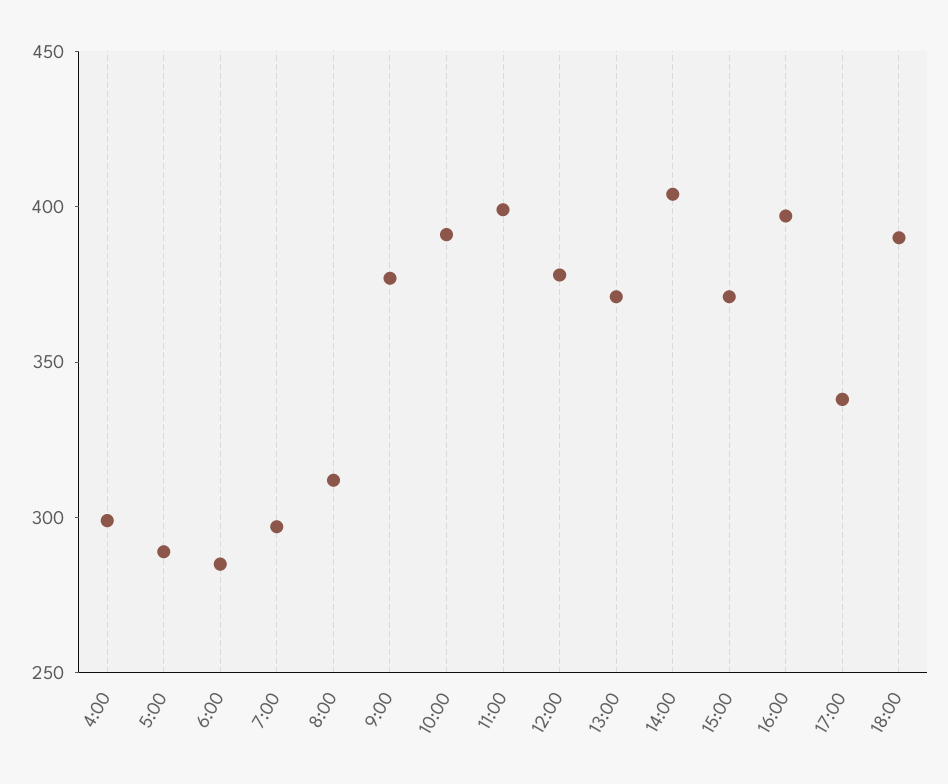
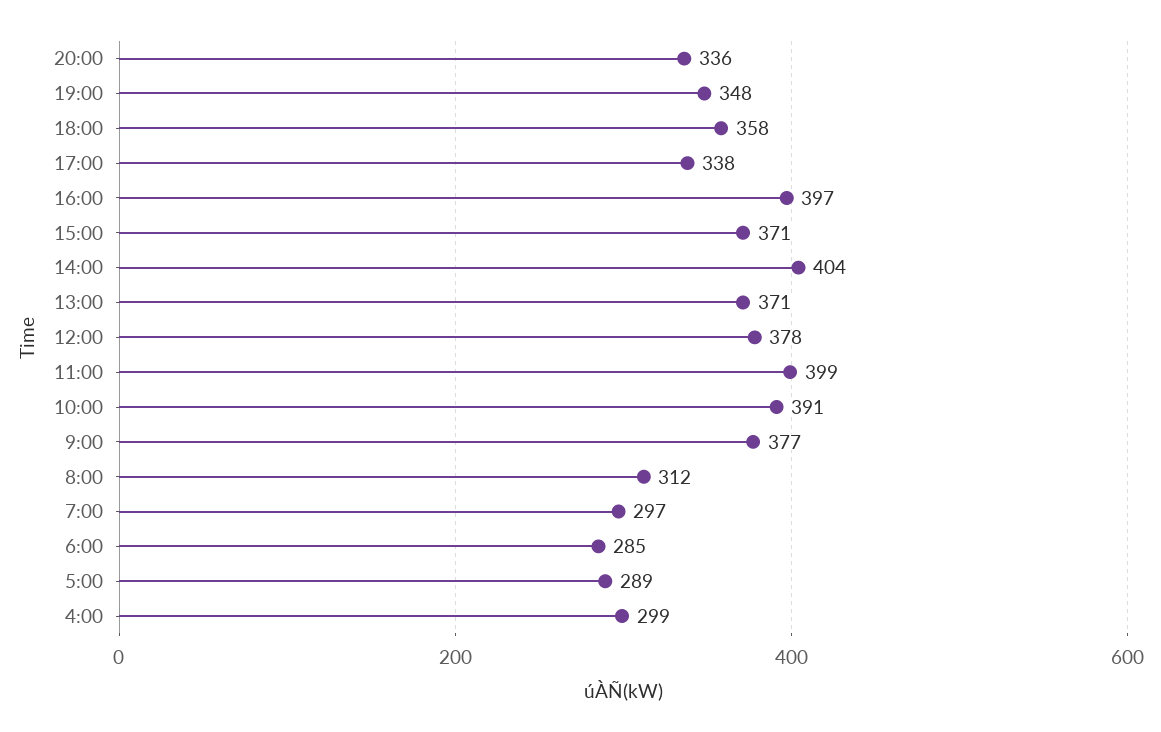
18:00: 390 -> 358
20:00: none -> 336
19:00: none -> 348

